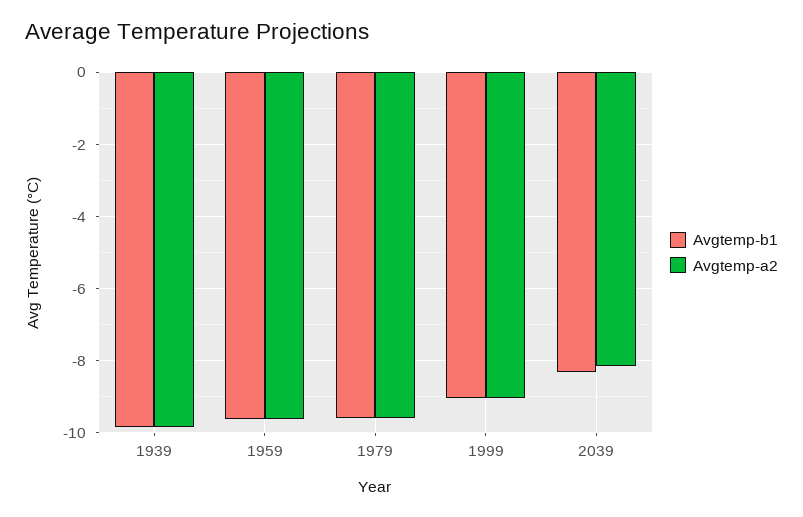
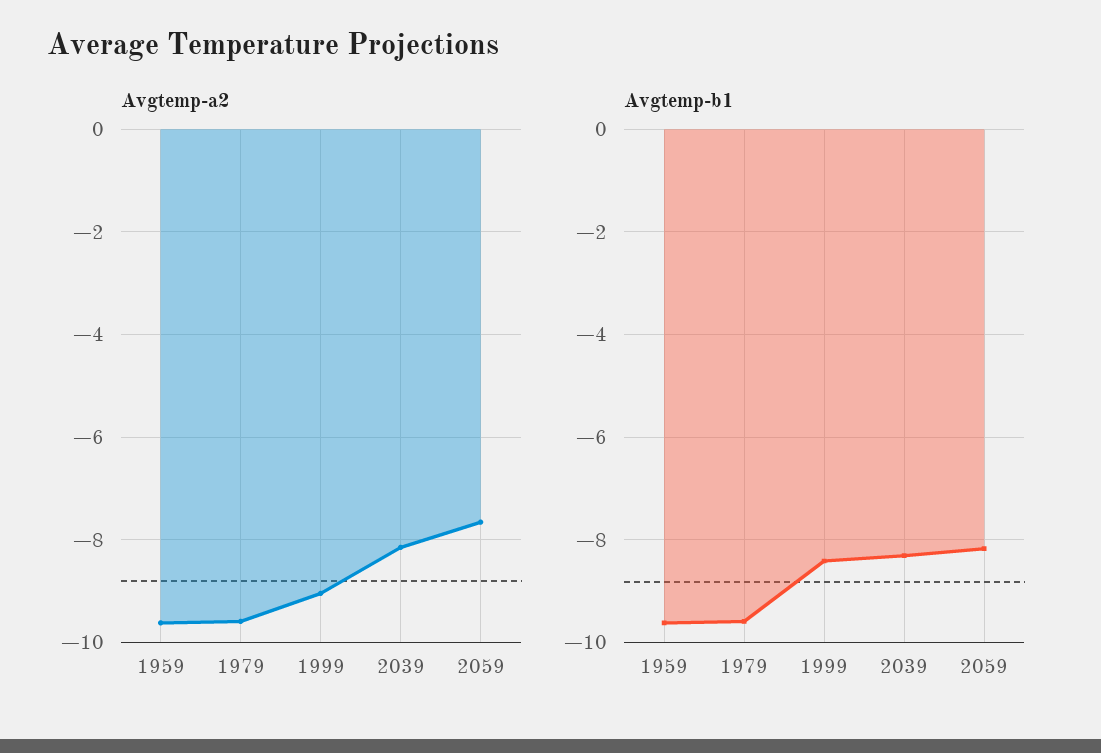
Avgtemp-b1, 1939: -9.8 -> none
Avgtemp-a2, 1939: -9.8 -> none
Avgtemp-b1, 1999: -9 -> -8.4
Avgtemp-a2, 2059: none -> -7.6
Avgtemp-b1, 2059: none -> -8.2

